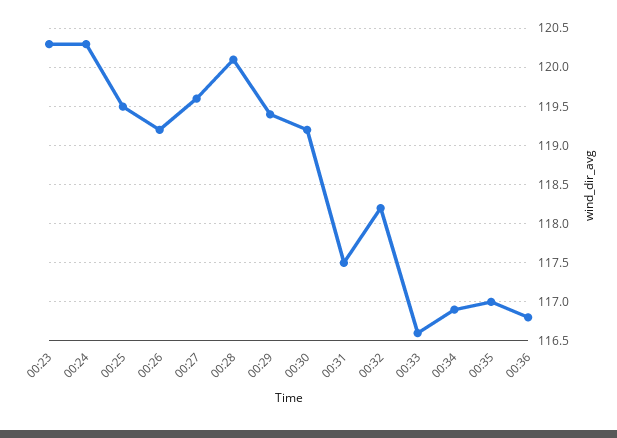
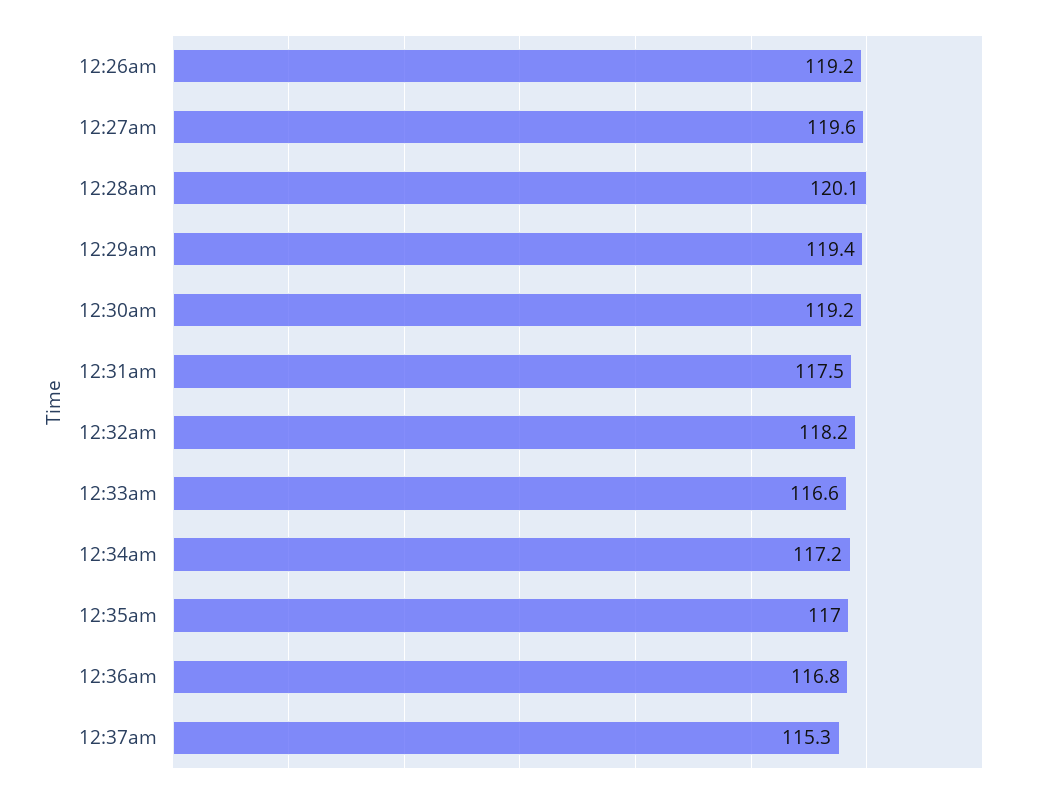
00:23: 120.3 -> none
00:24: 120.3 -> none
00:25: 119.5 -> none
00:34: 116.9 -> 117.2
12:37am: none -> 115.3

